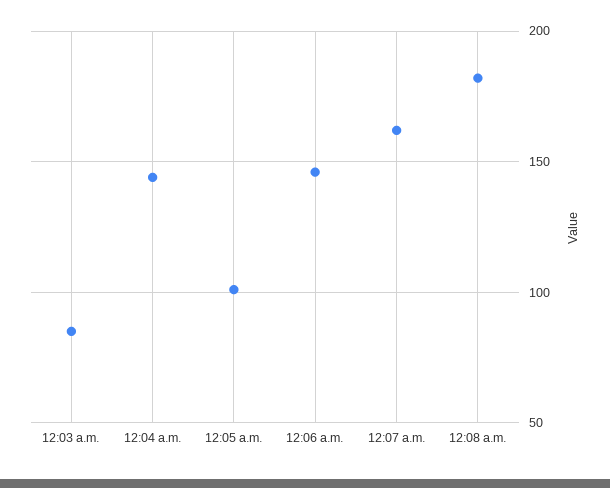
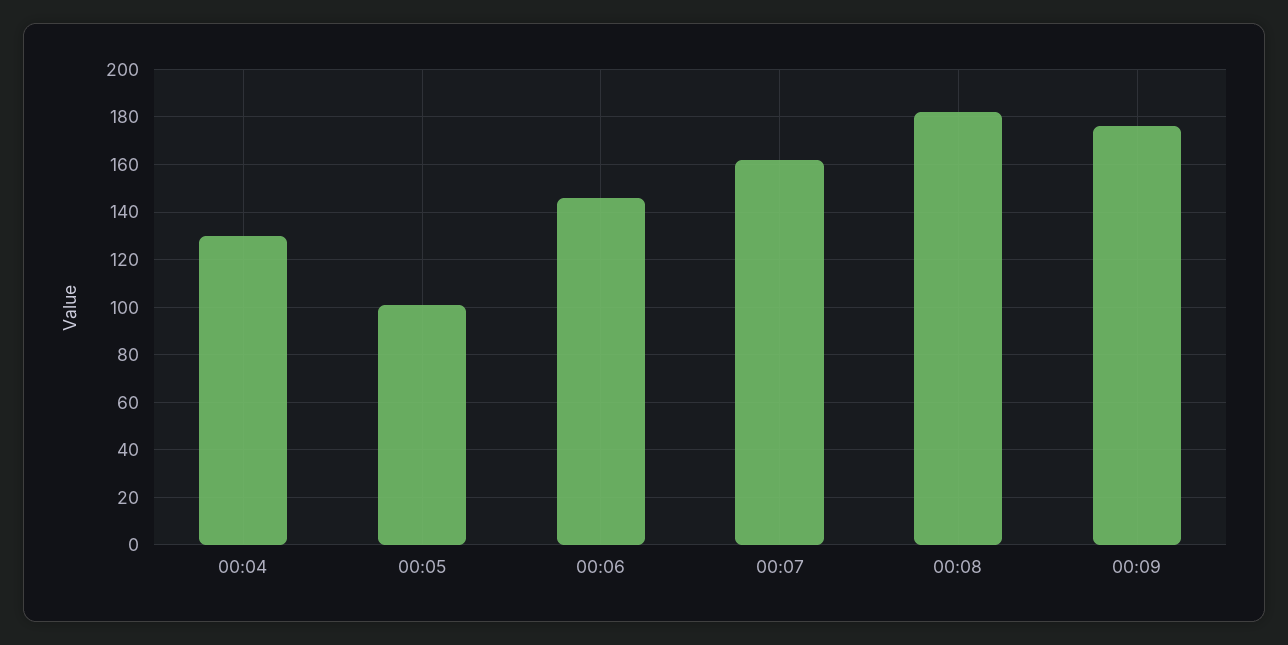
12:03 a.m.: 85 -> none
12:04 a.m.: 145 -> 130
00:09: none -> 175

